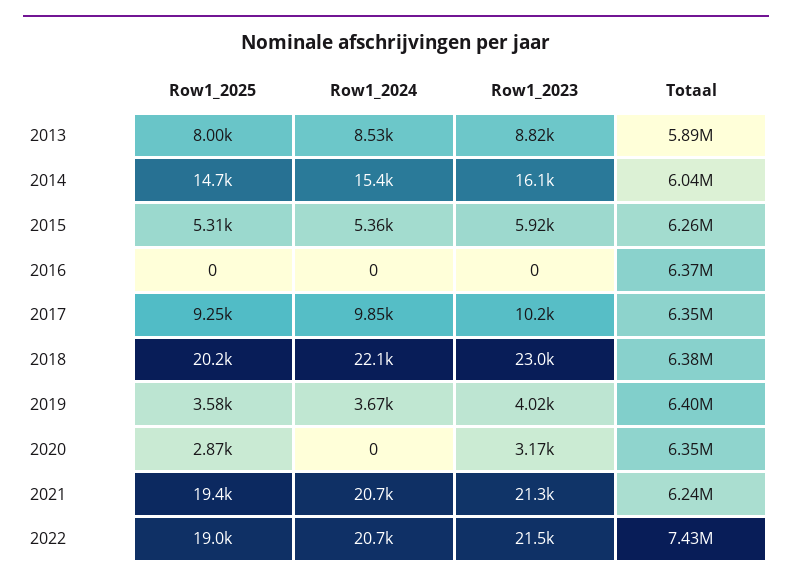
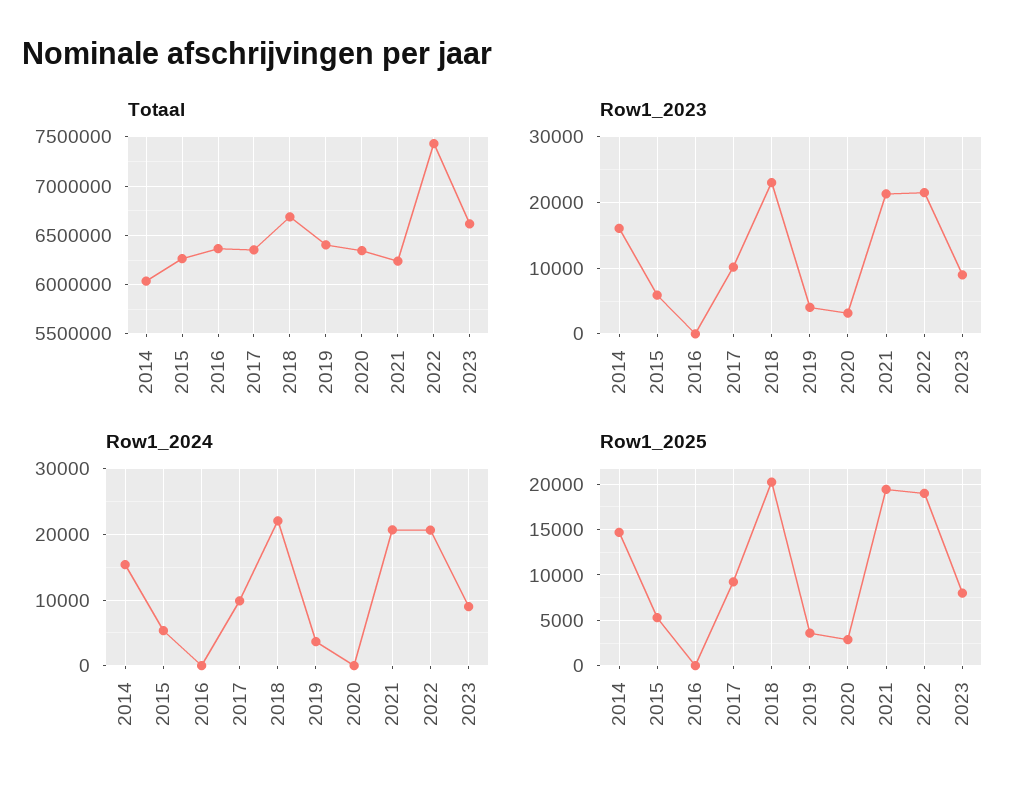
Row1_2025, 2013: 8000 -> none
Row1_2024, 2013: 8530 -> none
Row1_2023, 2013: 8820 -> none
Totaal, 2013: 5890000 -> none
Totaal, 2018: 6380000 -> 6700000
Totaal, 2023: none -> 6600000
Row1_2023, 2023: none -> 9000
Row1_2024, 2023: none -> 9000
Row1_2025, 2023: none -> 8000

